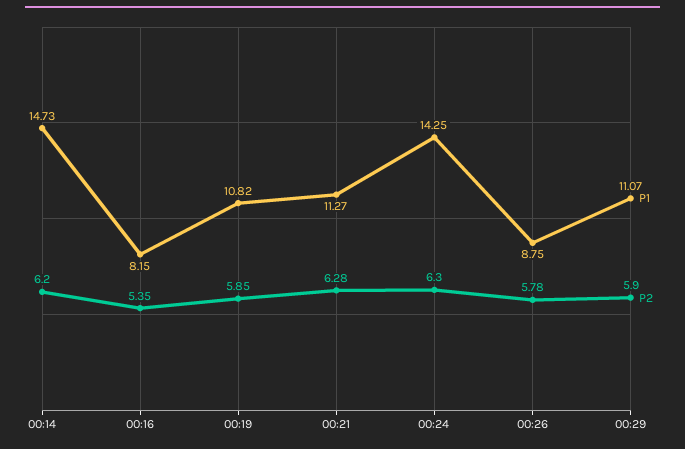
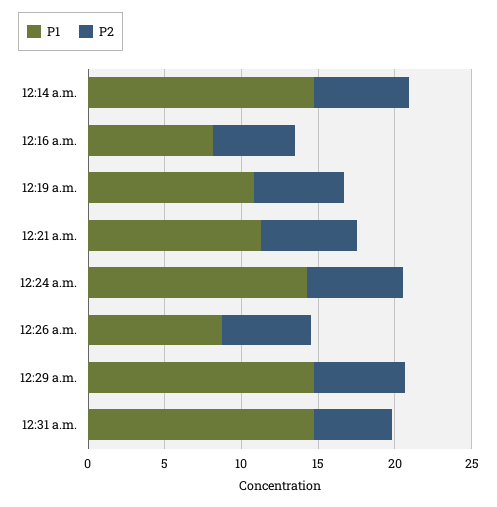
P1, 00:29: 11.07 -> 15
P1, 12:31 a.m.: none -> 15
P2, 12:31 a.m.: none -> 5

